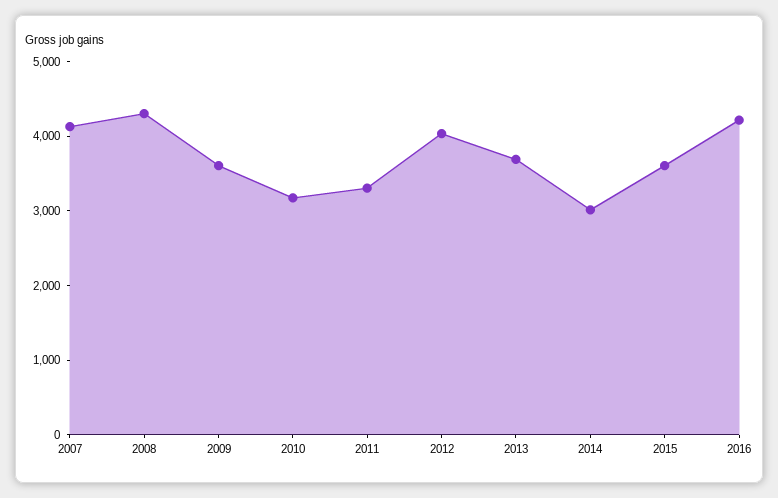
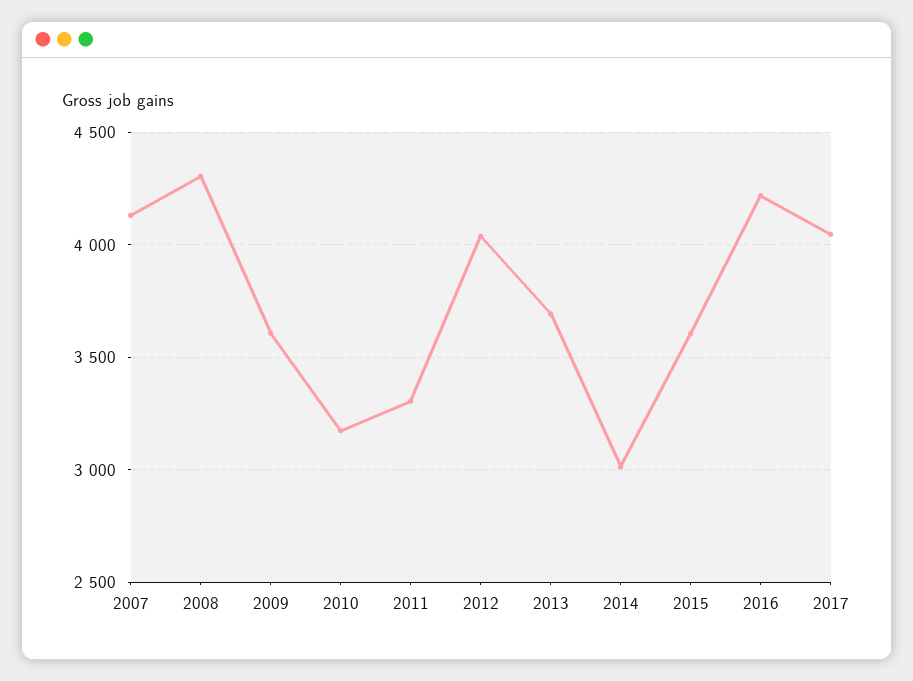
2017: none -> 4050

